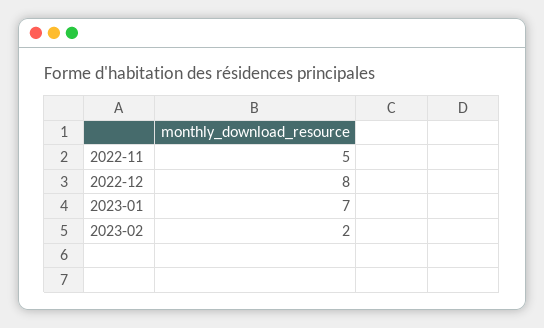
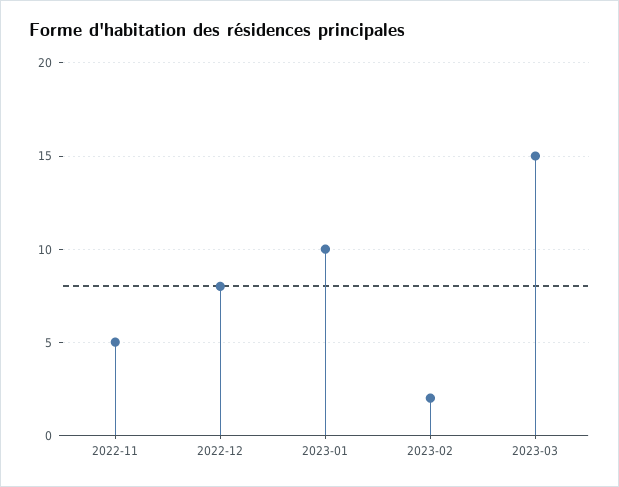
2023-01: 7 -> 10
2023-03: none -> 15

